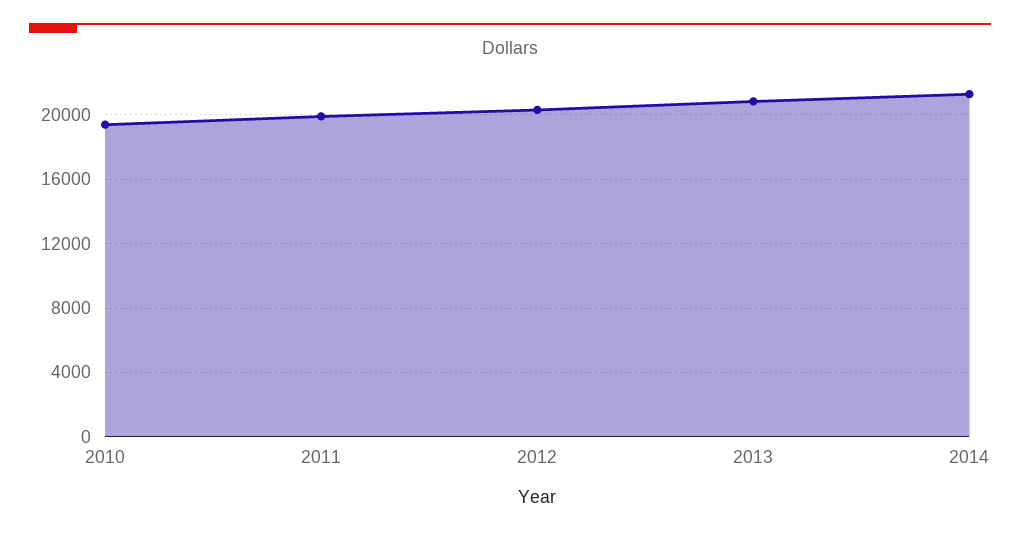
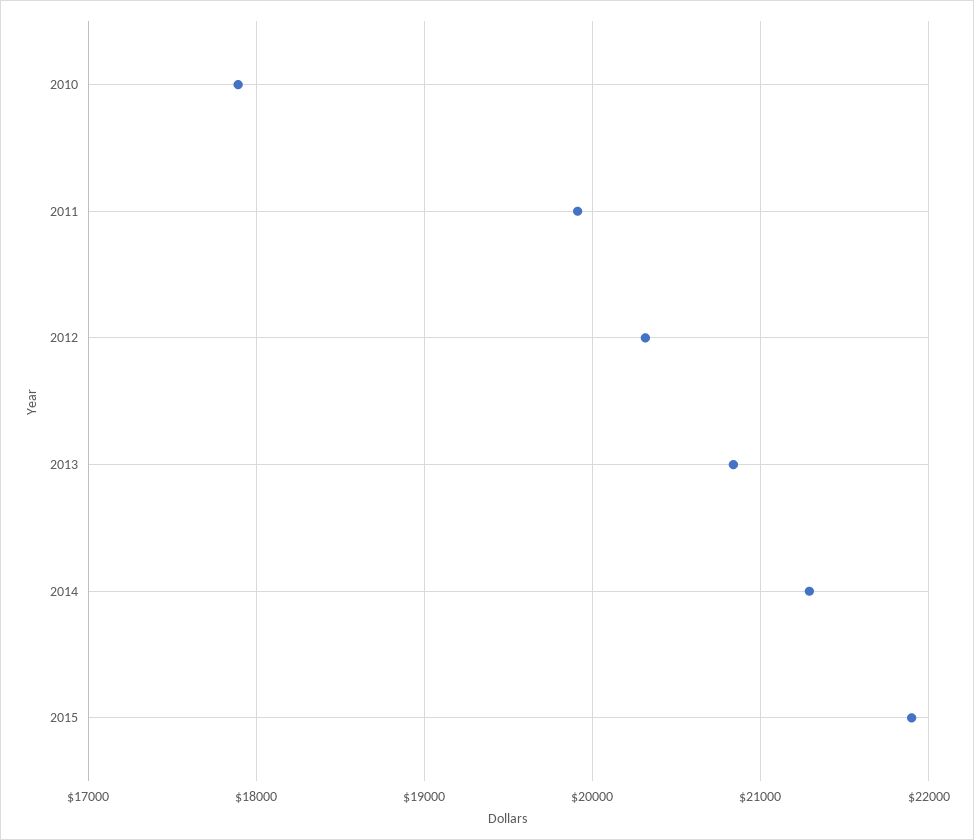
2010: 19500 -> 17900
2015: none -> 21900

